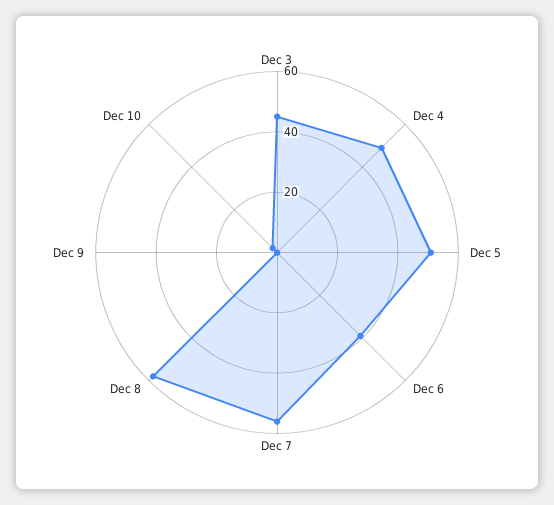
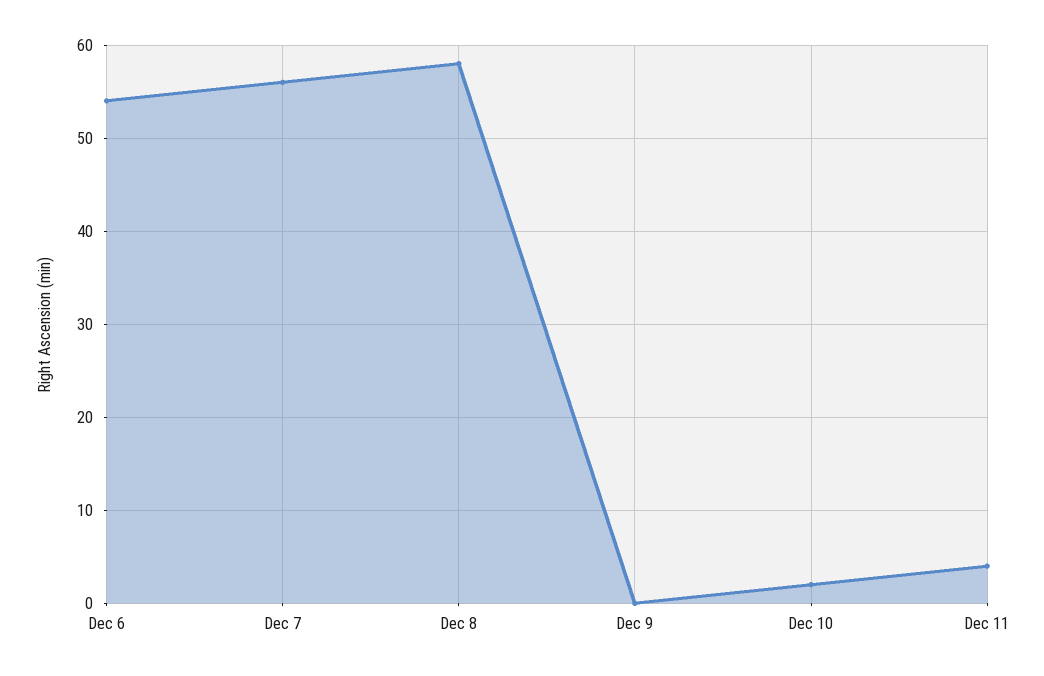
Dec 3: 45 -> none
Dec 4: 50 -> none
Dec 5: 50 -> none
Dec 6: 40 -> 54
Dec 11: none -> 4

